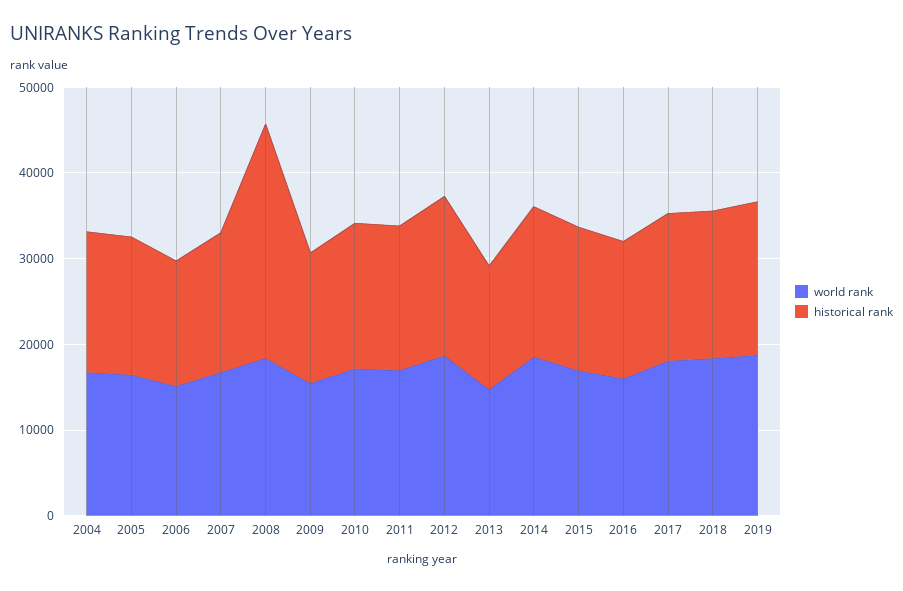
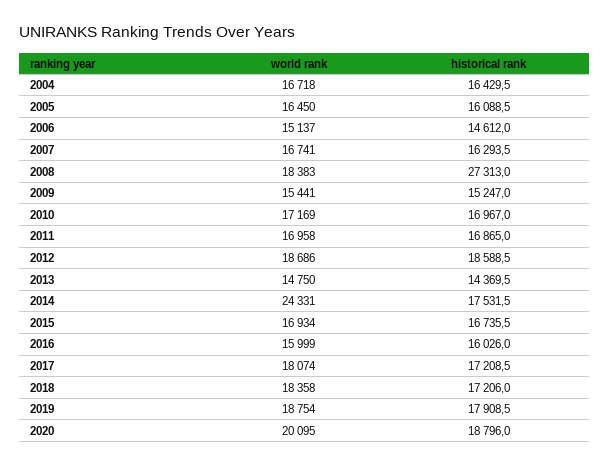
world rank, 2014: 18000 -> 24331
world rank, 2020: none -> 20095
historical rank, 2020: none -> 18796

